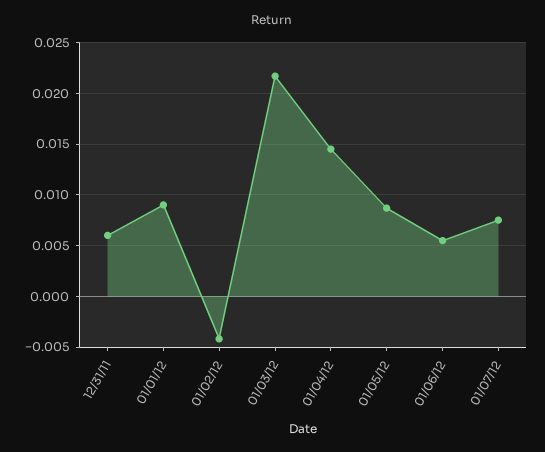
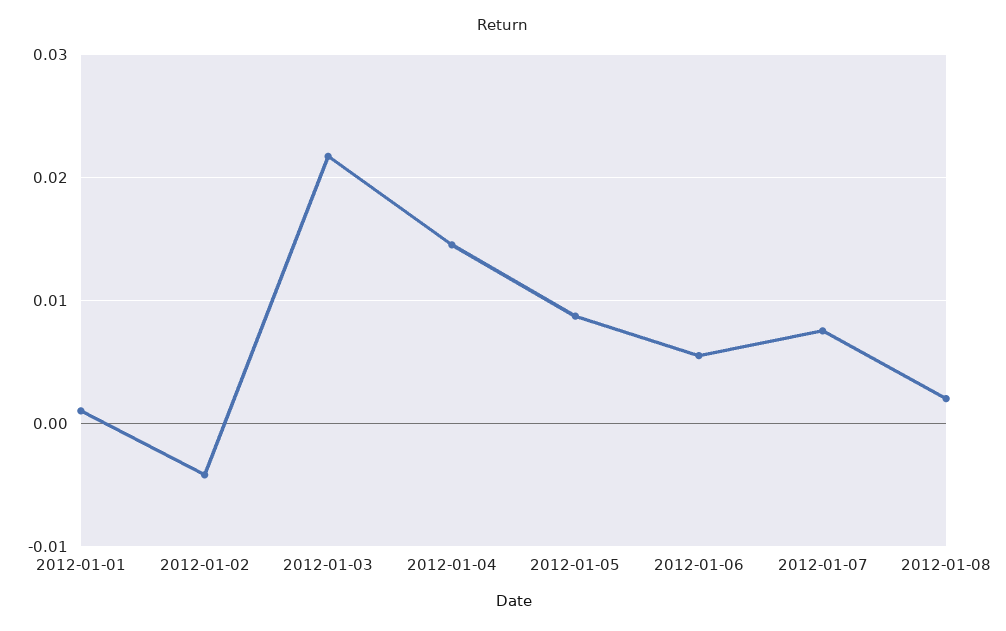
12/31/11: 0.006 -> none
01/01/12: 0.009 -> 0.001
2012-01-08: none -> 0.002

